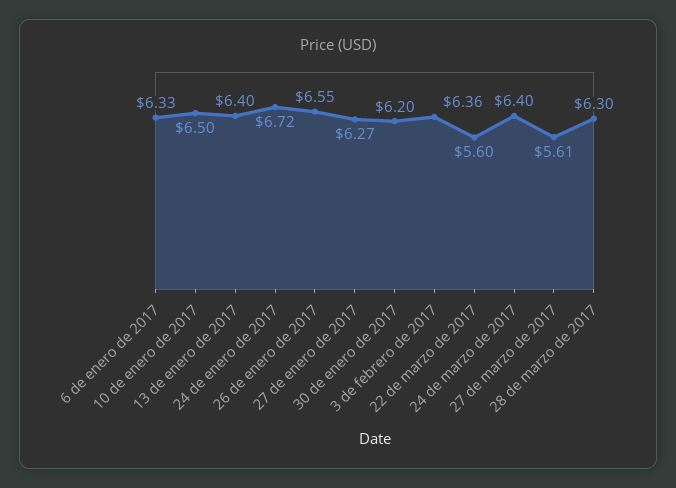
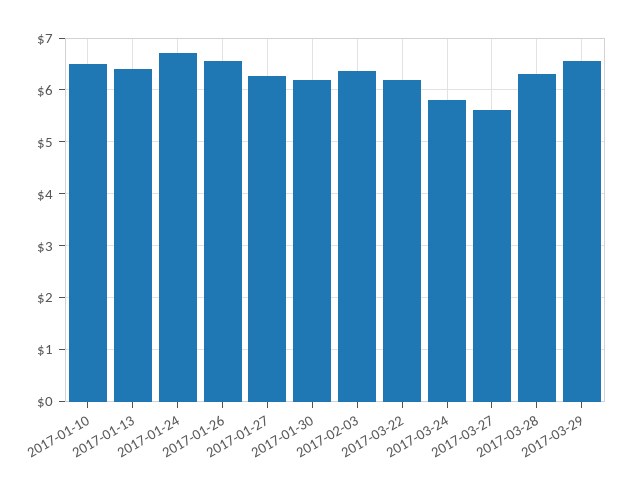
6 de enero de 2017: 6.33 -> none
22 de marzo de 2017: 5.6 -> 6.2
24 de marzo de 2017: 6.4 -> 5.8
2017-03-29: none -> 6.6

